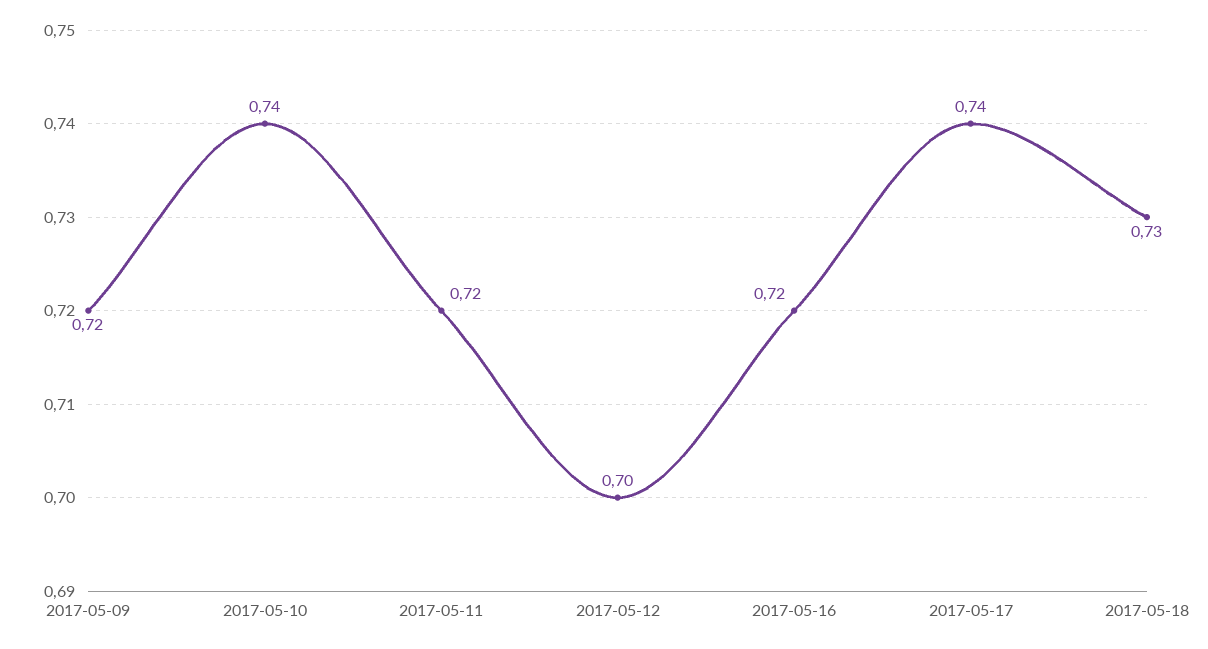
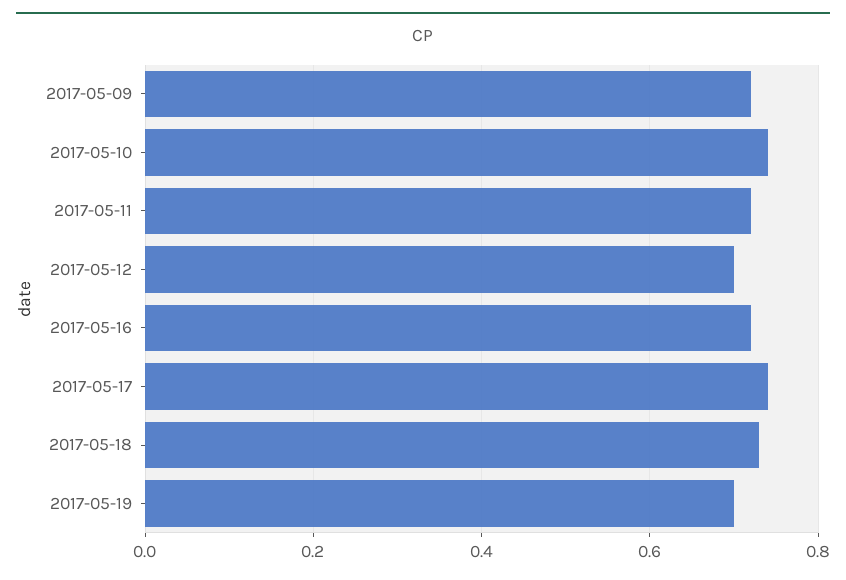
2017-05-19: none -> 0.7

